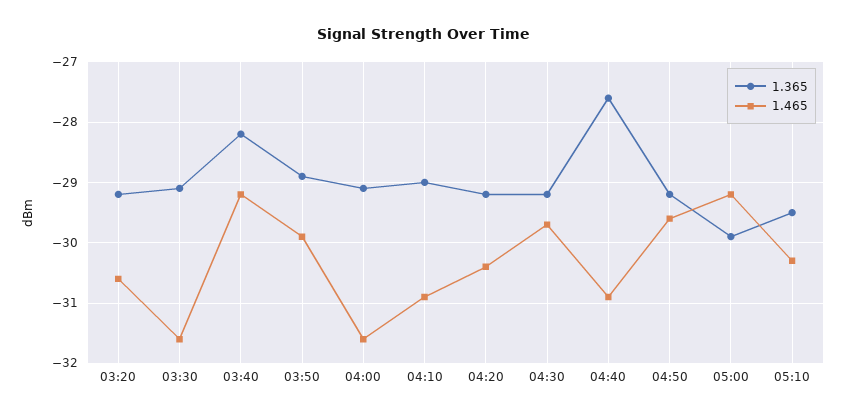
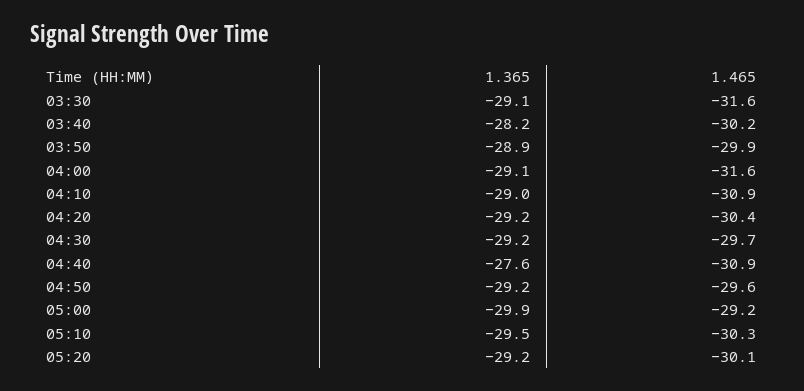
1.365, 03:20: -29.2 -> none
1.465, 03:20: -30.6 -> none
1.465, 03:40: -29.2 -> -30.2
1.365, 05:20: none -> -29.2
1.465, 05:20: none -> -30.1

